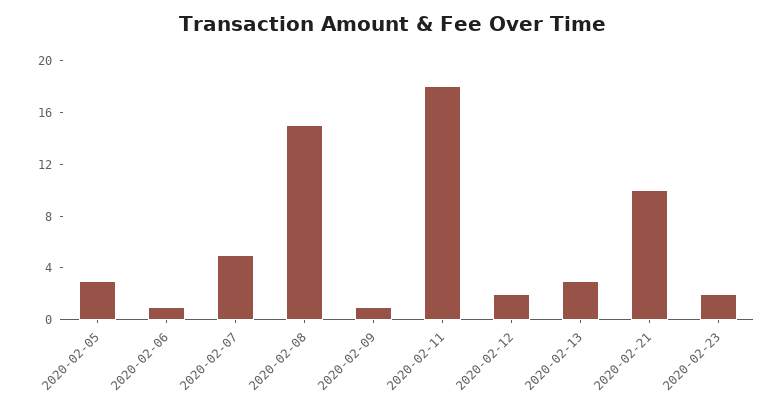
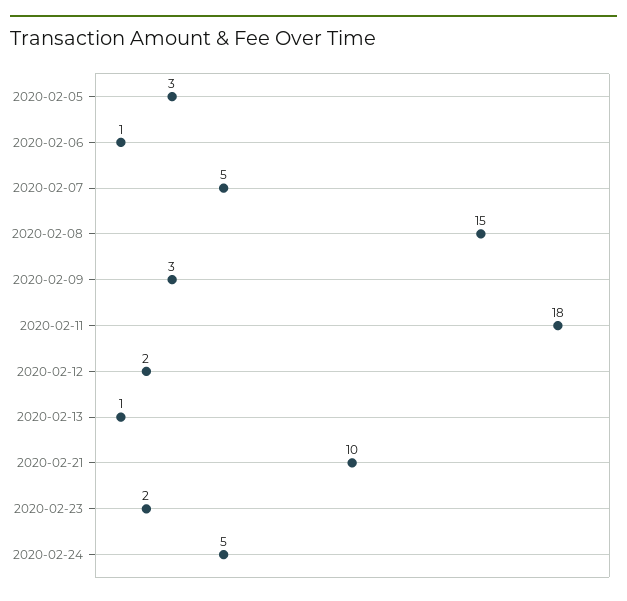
2020-02-09: 1 -> 3
2020-02-13: 3 -> 1
2020-02-24: none -> 5

